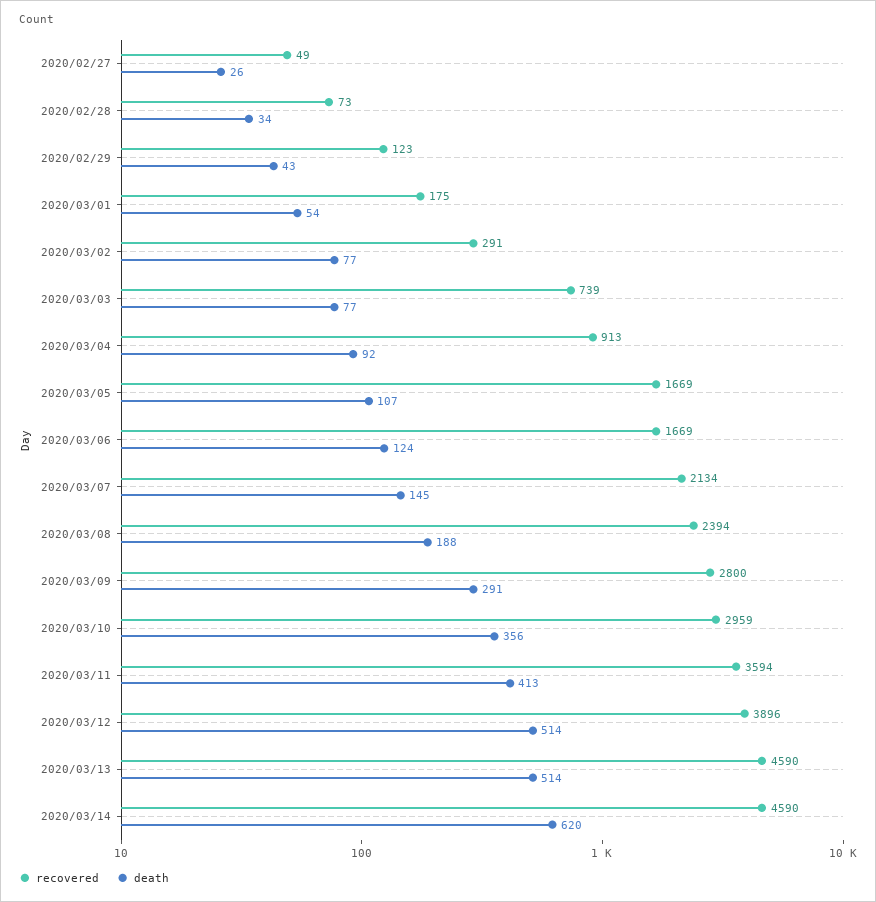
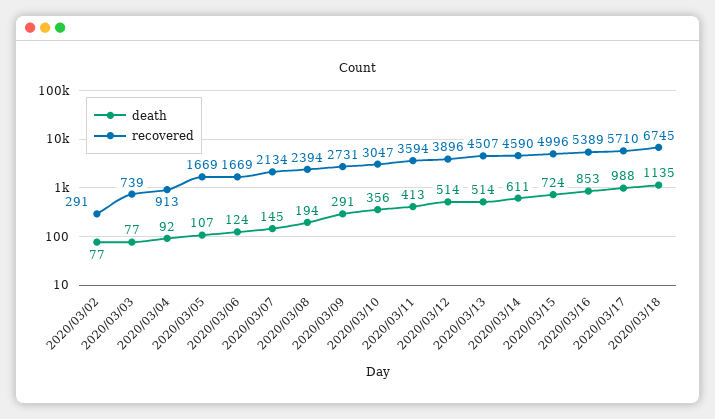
recovered, 2020/02/27: 49 -> none
death, 2020/02/27: 26 -> none
recovered, 2020/02/28: 73 -> none
death, 2020/02/28: 34 -> none
recovered, 2020/02/29: 123 -> none
death, 2020/02/29: 43 -> none
recovered, 2020/03/01: 175 -> none
death, 2020/03/01: 54 -> none
death, 2020/03/08: 188 -> 194
recovered, 2020/03/09: 2800 -> 2731
recovered, 2020/03/10: 2959 -> 3047
recovered, 2020/03/13: 4590 -> 4507
death, 2020/03/14: 620 -> 611
death, 2020/03/15: none -> 724
recovered, 2020/03/15: none -> 4996
death, 2020/03/16: none -> 853
recovered, 2020/03/16: none -> 5389
death, 2020/03/17: none -> 988
recovered, 2020/03/17: none -> 5710
death, 2020/03/18: none -> 1135
recovered, 2020/03/18: none -> 6745

